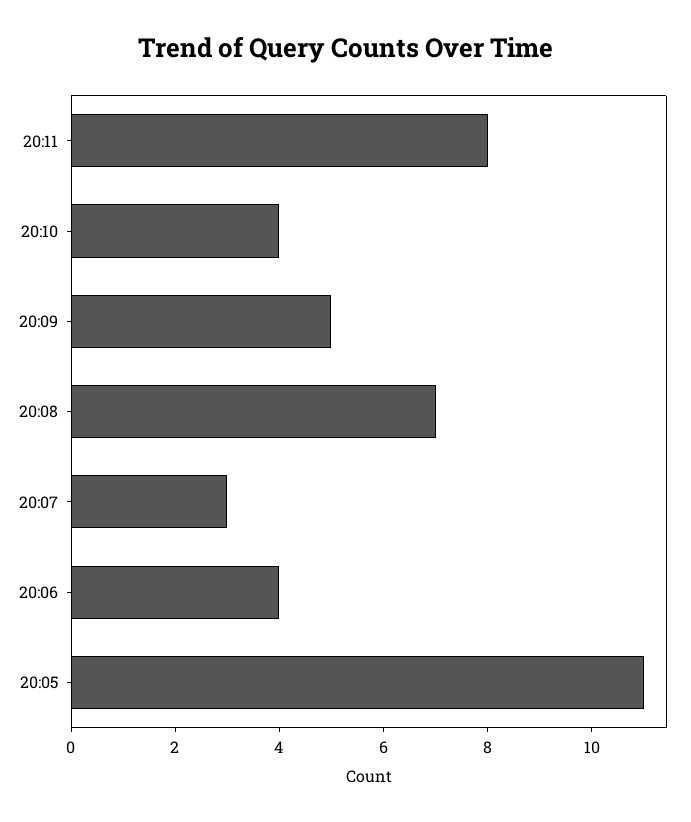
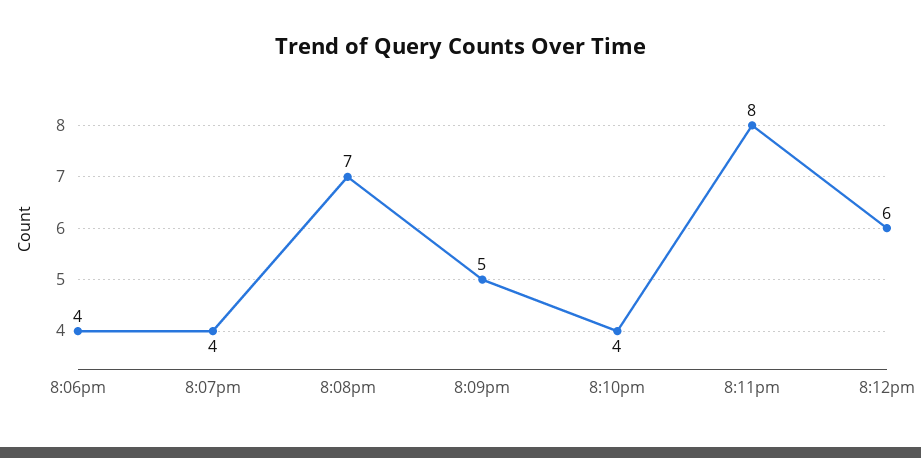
20:07: 3 -> 4
20:05: 11 -> none
8:12pm: none -> 6

